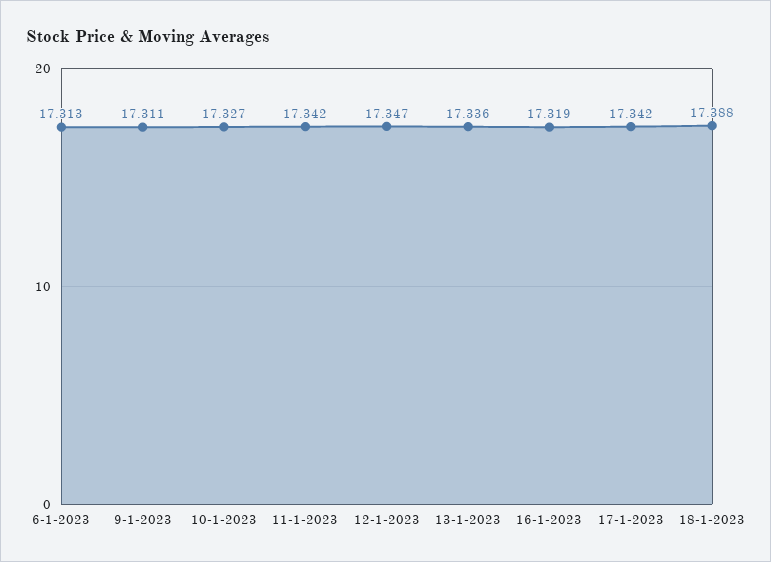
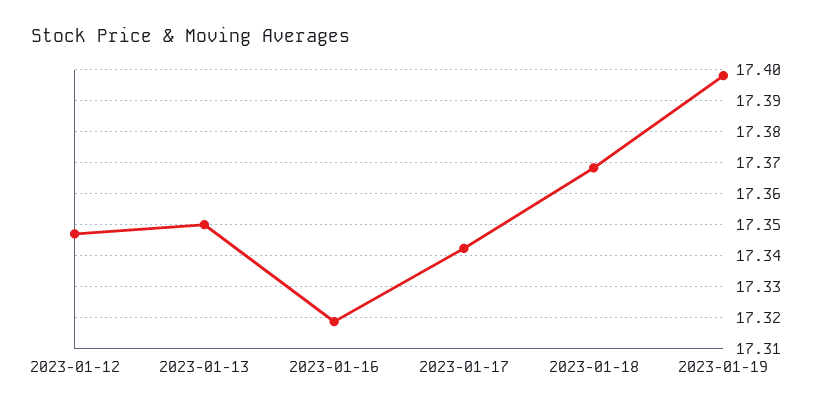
6-1-2023: 17.313 -> none
9-1-2023: 17.311 -> none
10-1-2023: 17.327 -> none
11-1-2023: 17.342 -> none
13-1-2023: 17.336 -> 17.35
18-1-2023: 17.388 -> 17.368
2023-01-19: none -> 17.398

